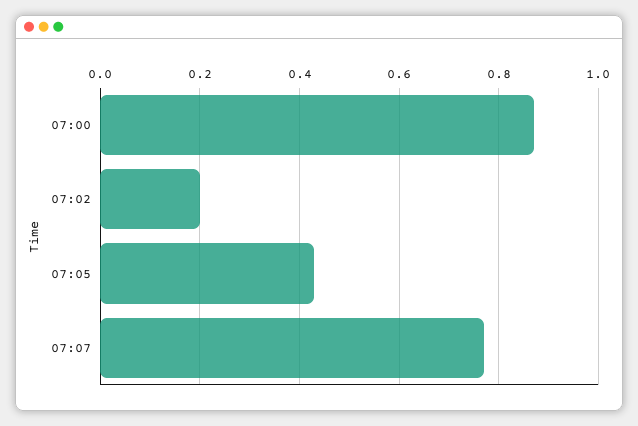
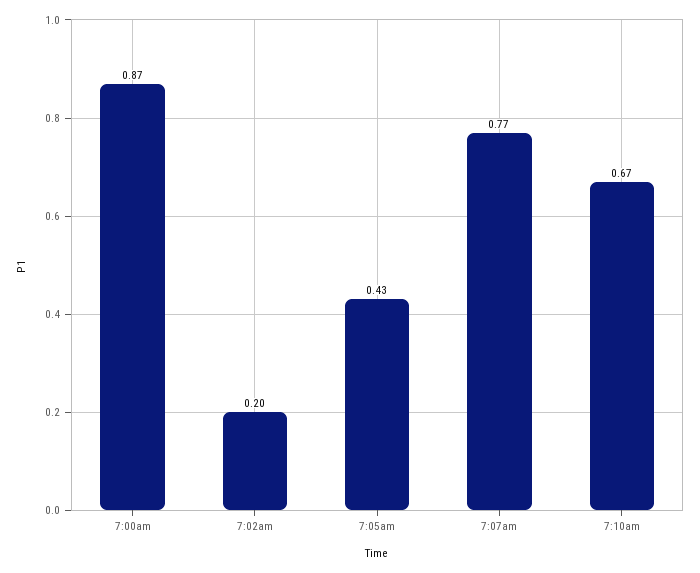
7:10am: none -> 0.67

